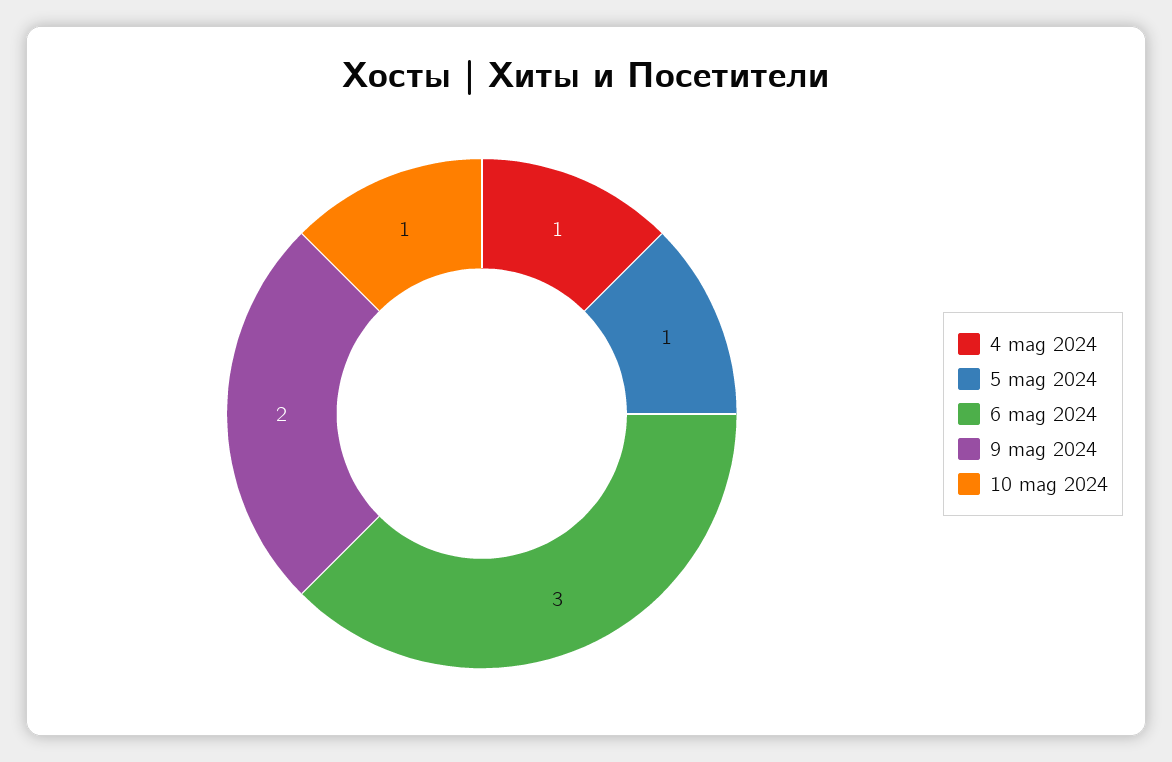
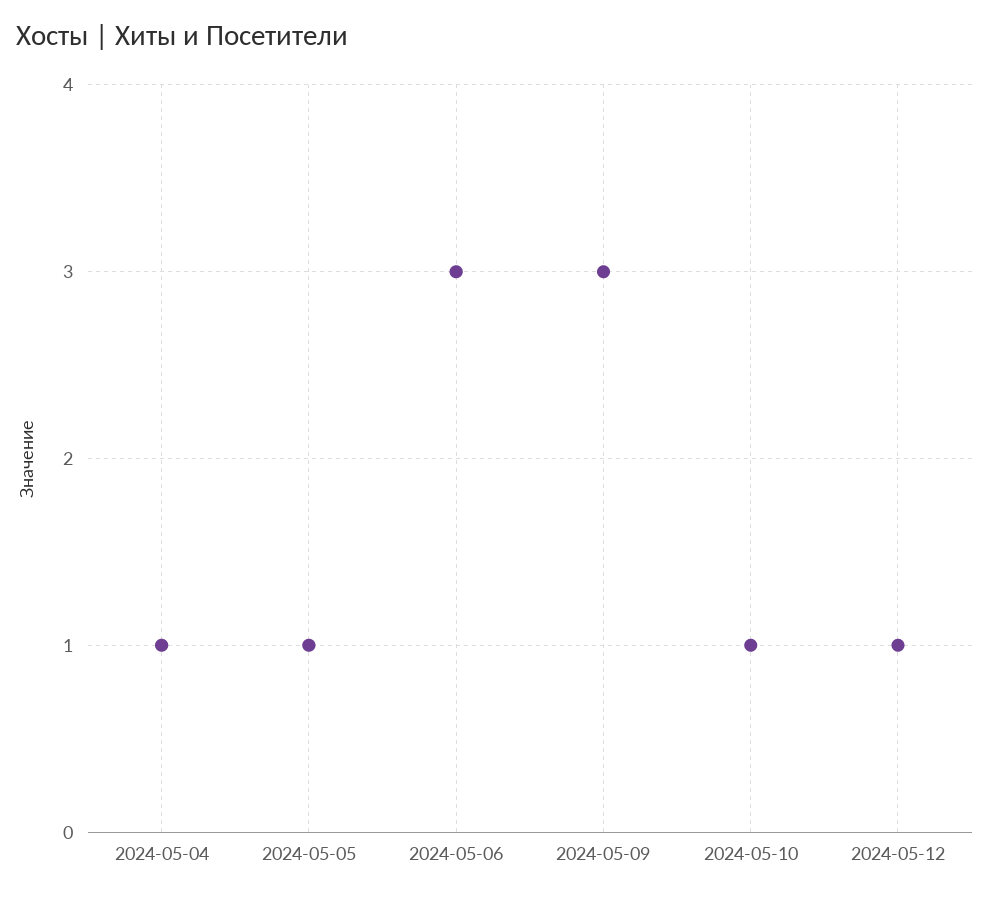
9 mag 2024: 2 -> 3
2024-05-12: none -> 1

